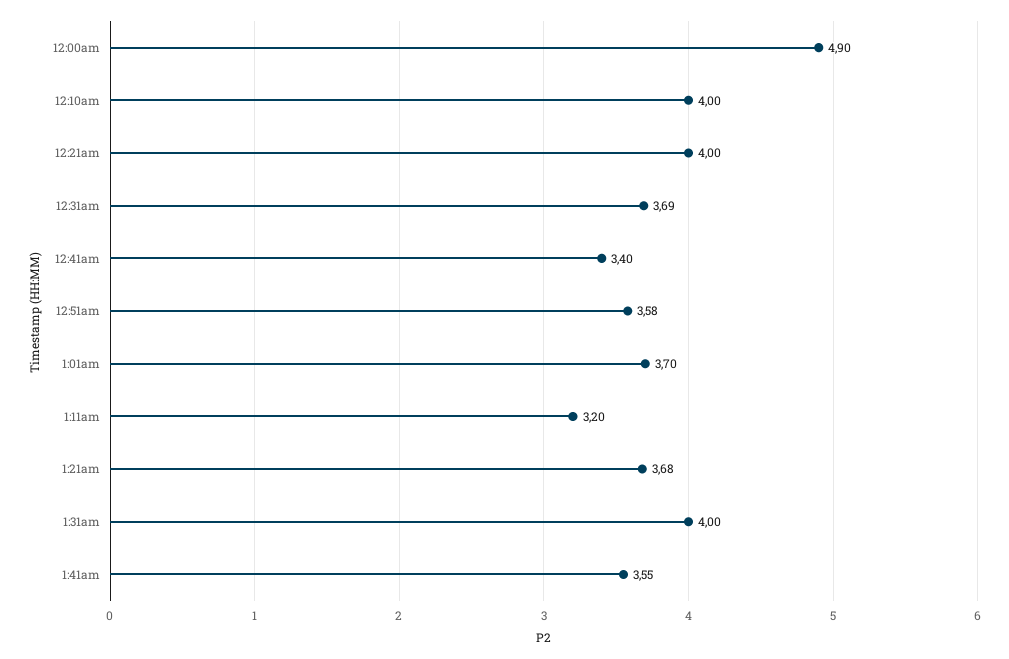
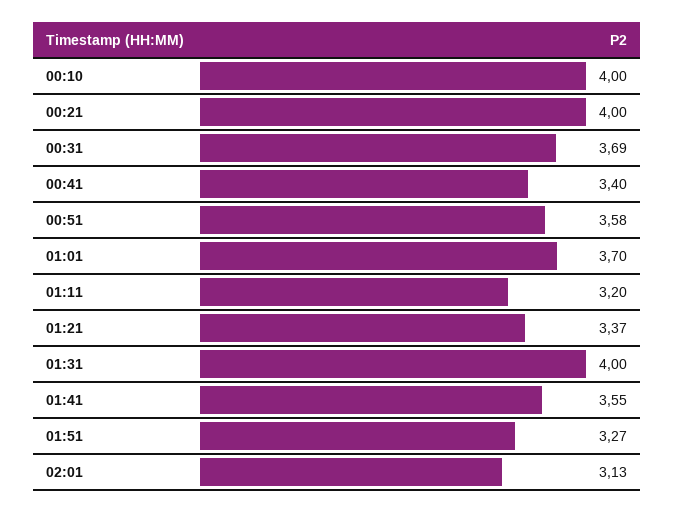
12:00am: 4.9 -> none
1:21am: 3.68 -> 3.37
01:51: none -> 3.27
02:01: none -> 3.13

